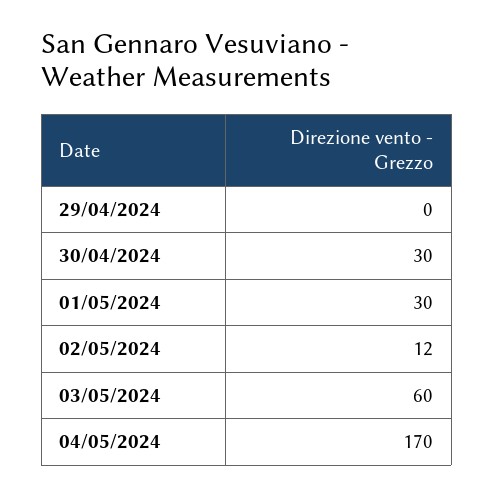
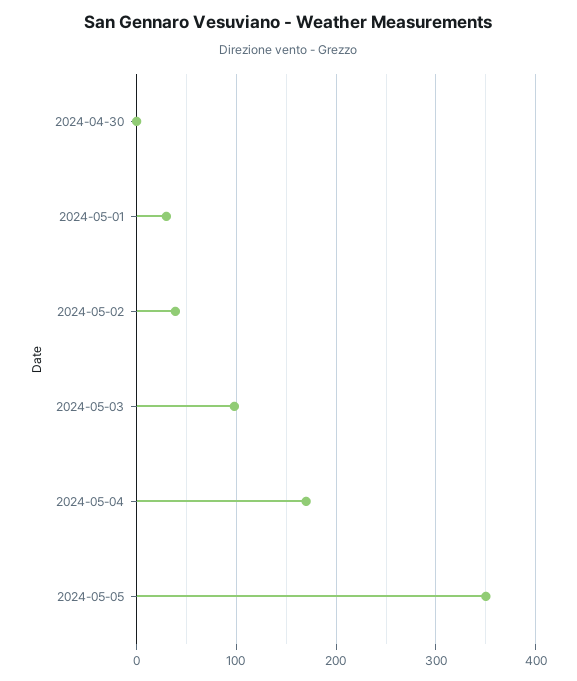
29/04/2024: 0 -> none
30/04/2024: 30 -> 0
02/05/2024: 12 -> 40
03/05/2024: 60 -> 100
2024-05-05: none -> 350

